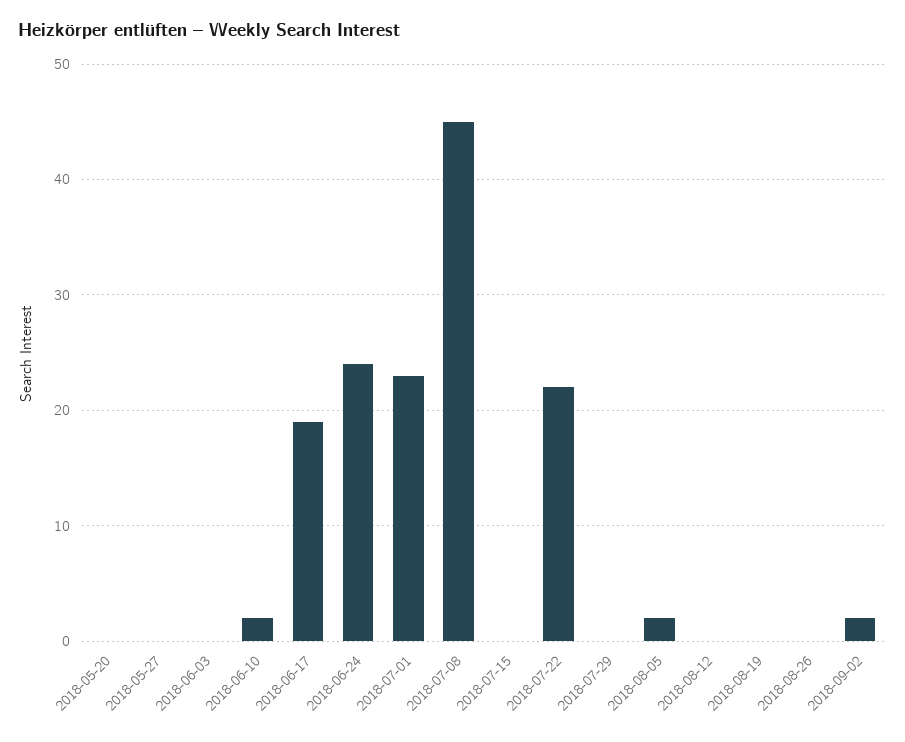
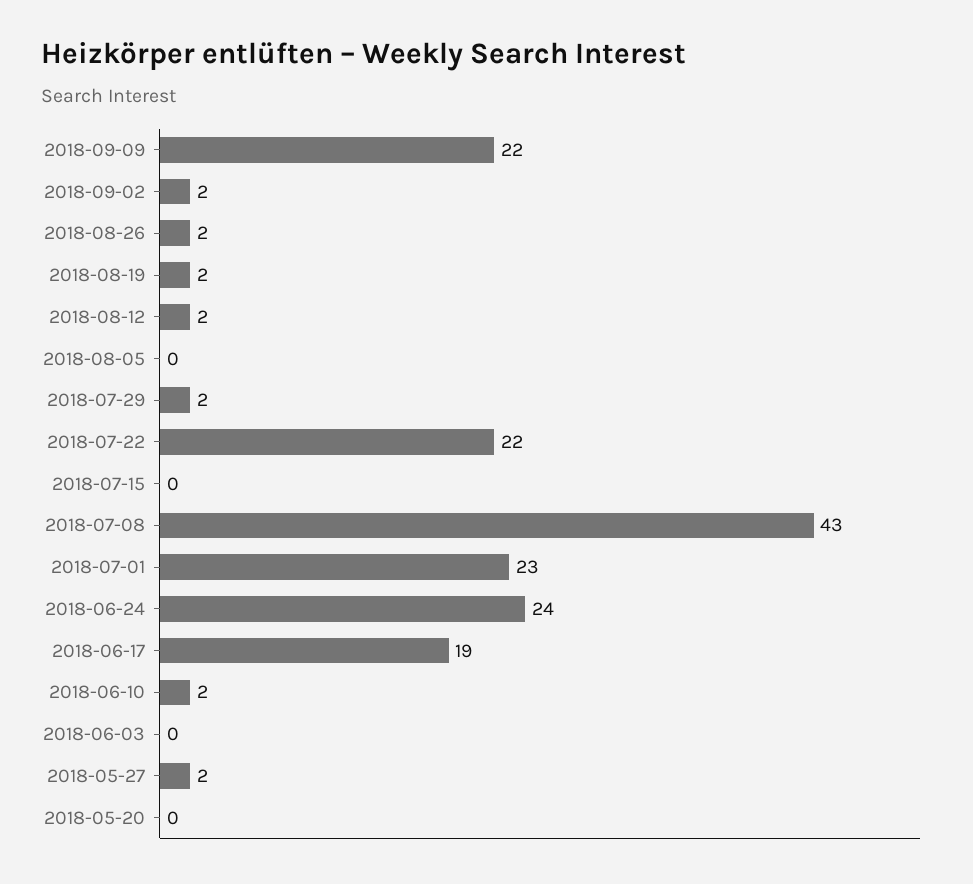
2018-05-27: 0 -> 2
2018-07-08: 45 -> 43
2018-07-29: 0 -> 2
2018-08-05: 2 -> 0
2018-08-12: 0 -> 2
2018-08-19: 0 -> 2
2018-08-26: 0 -> 2
2018-09-09: none -> 22

